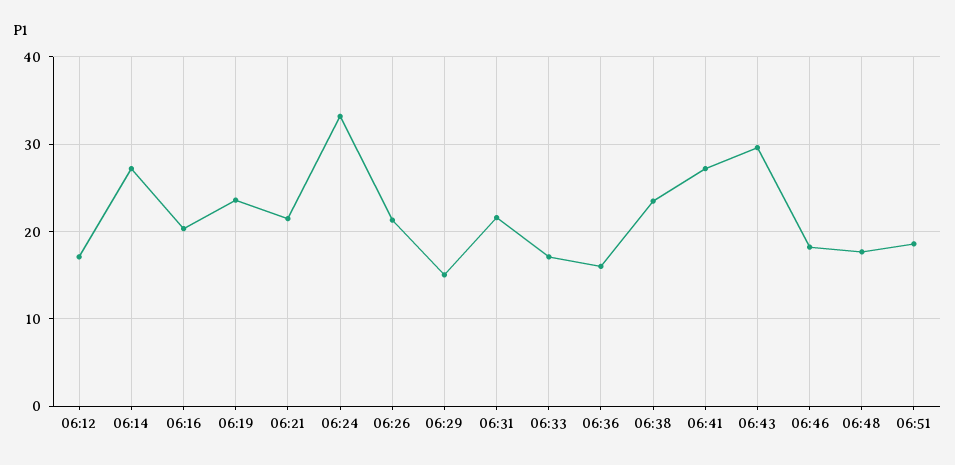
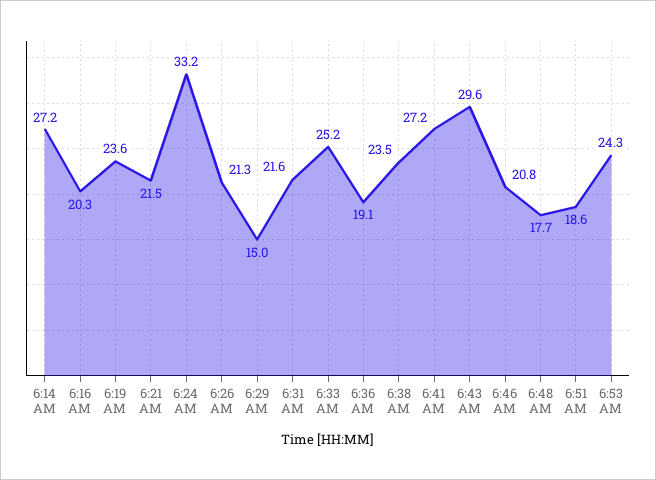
06:12: 17 -> none
06:33: 17 -> 25.2
06:36: 16 -> 19.1
06:46: 18 -> 20.8
6:53 AM: none -> 24.3

